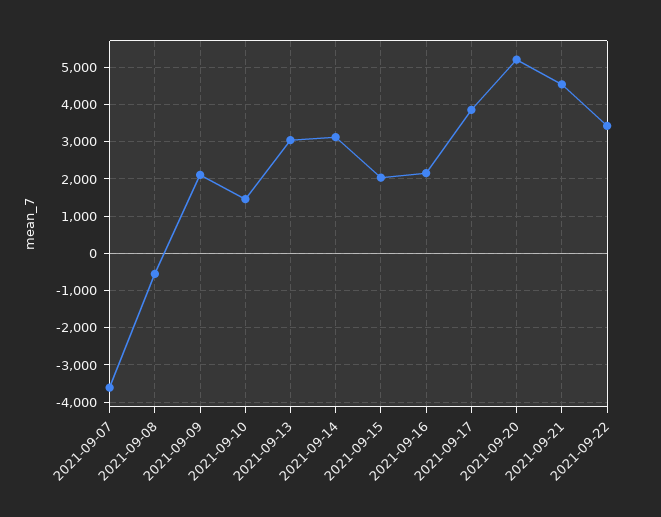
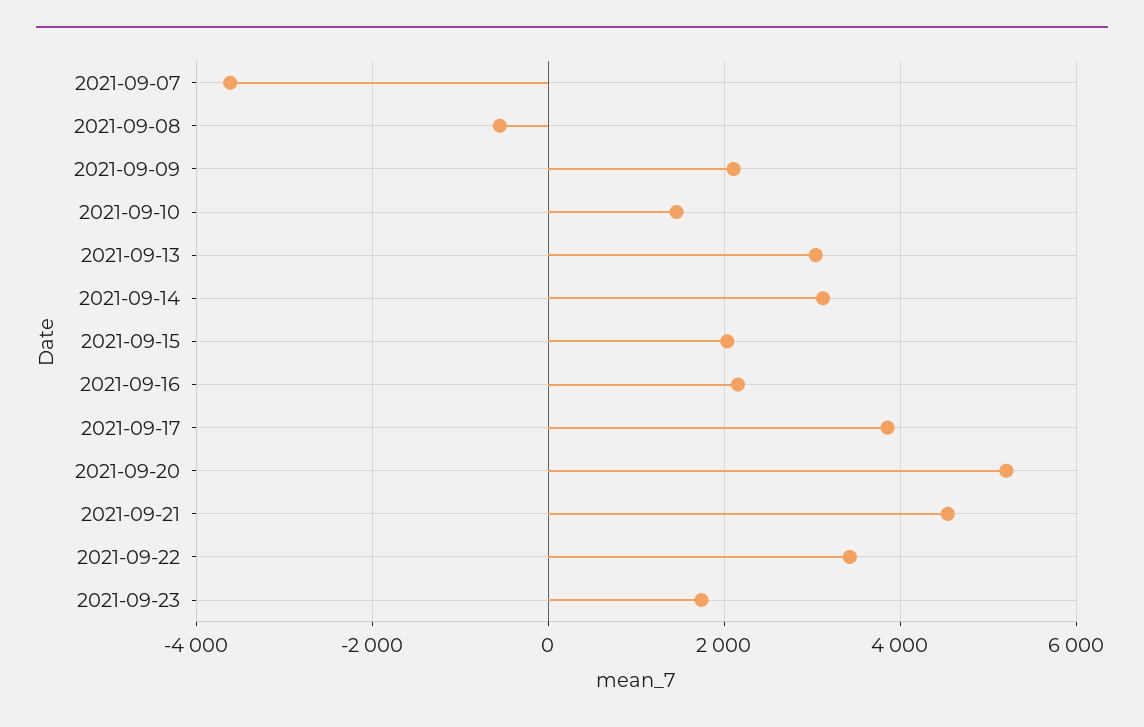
2021-09-23: none -> 1800

